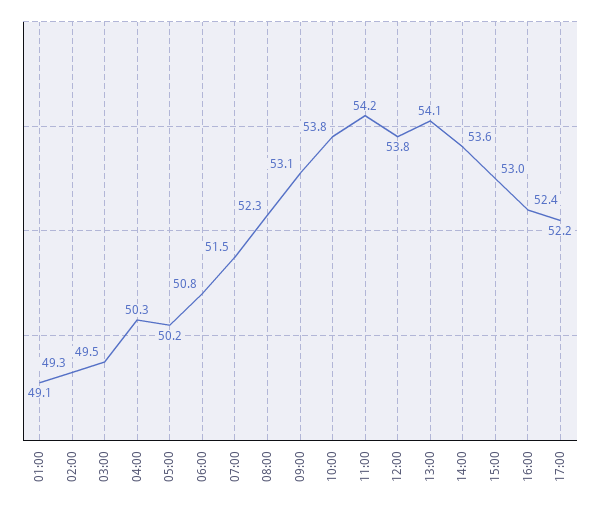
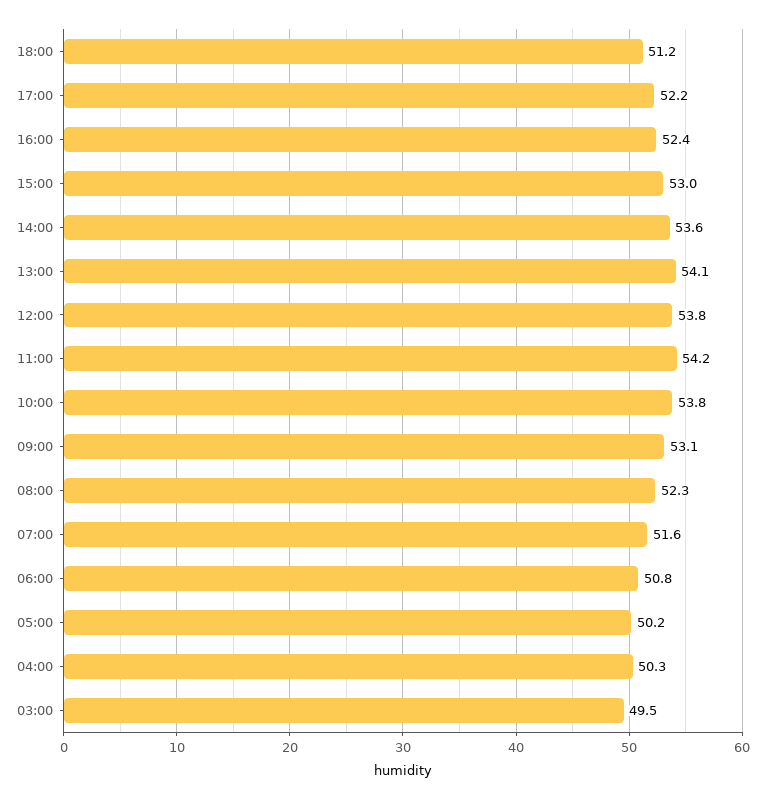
01:00: 49.1 -> none
02:00: 49.3 -> none
07:00: 51.5 -> 51.6
18:00: none -> 51.2

